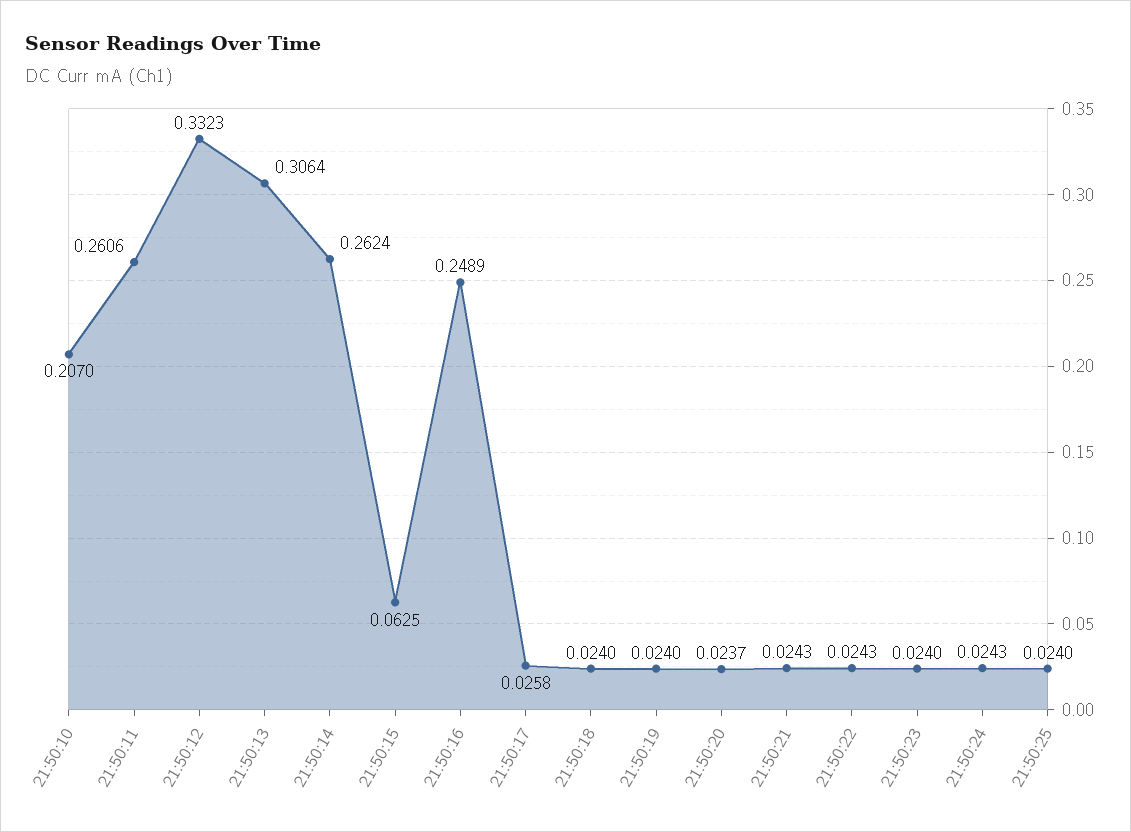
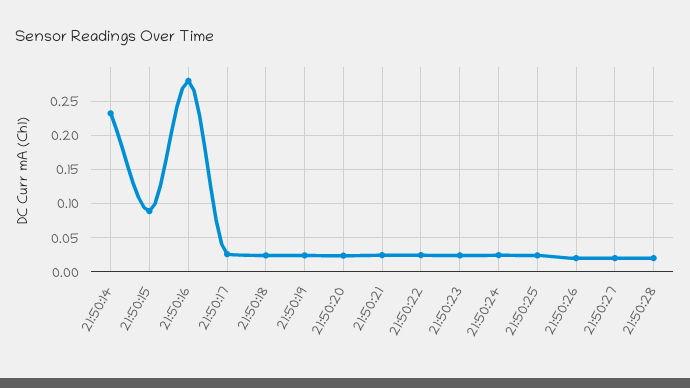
21:50:10: 0.207 -> none
21:50:11: 0.2606 -> none
21:50:12: 0.3323 -> none
21:50:13: 0.3064 -> none
21:50:14: 0.2624 -> 0.23
21:50:15: 0.0625 -> 0.09
21:50:16: 0.2489 -> 0.28
21:50:26: none -> 0.02
21:50:27: none -> 0.02
21:50:28: none -> 0.02

